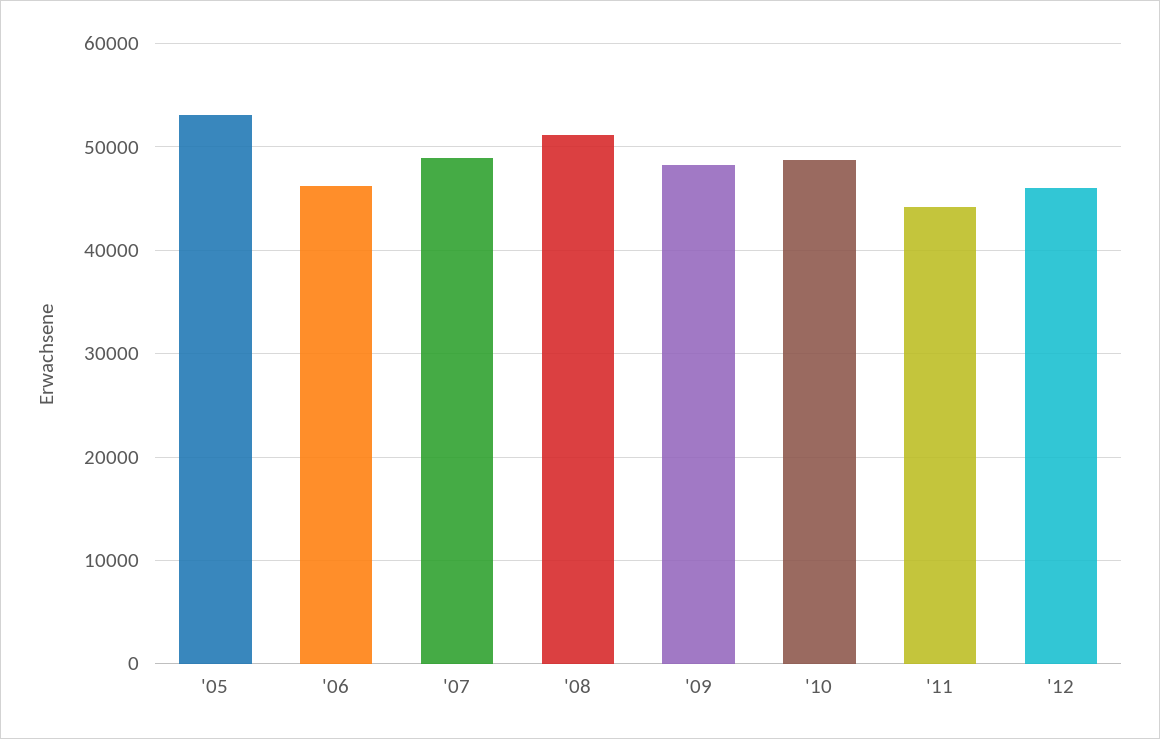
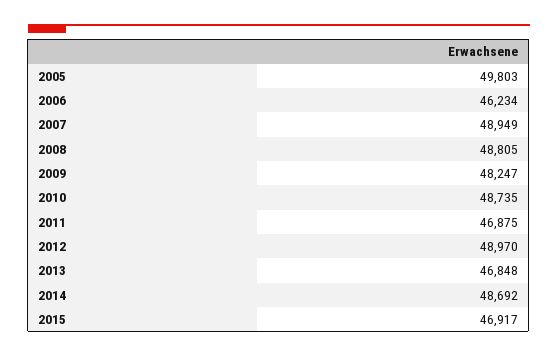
'05: 53000 -> 49803
'08: 51000 -> 48805
'11: 44000 -> 46875
'12: 46000 -> 48970
2013: none -> 46848
2014: none -> 48692
2015: none -> 46917

